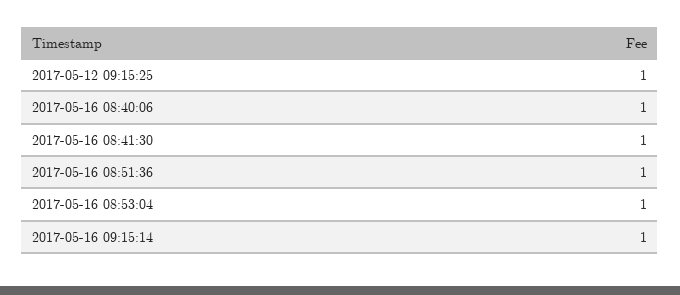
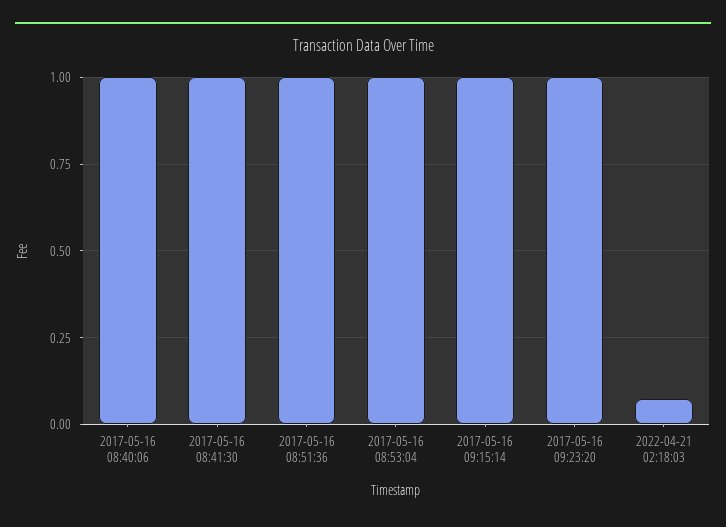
2017-05-12 09:15:25: 1 -> none
2017-05-16 09:23:20: none -> 1
2022-04-21 02:18:03: none -> 0.075

